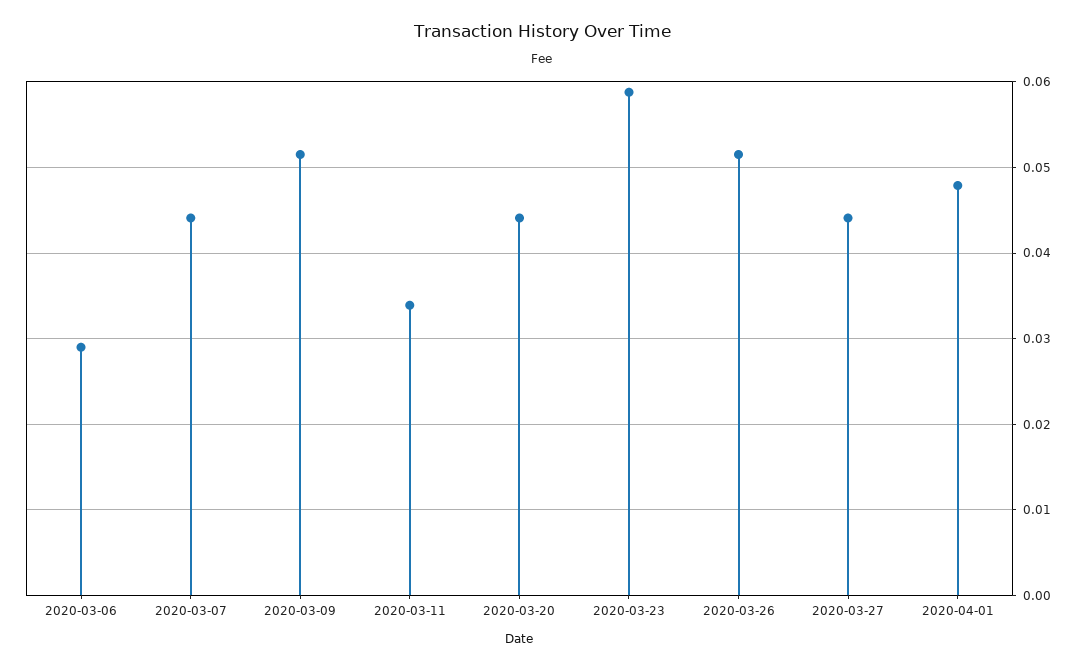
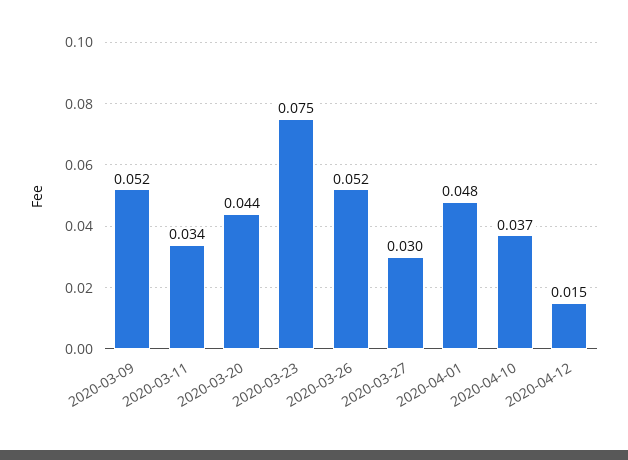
2020-03-06: 0.029 -> none
2020-03-07: 0.044 -> none
2020-03-23: 0.059 -> 0.075
2020-03-27: 0.044 -> 0.03
2020-04-10: none -> 0.037
2020-04-12: none -> 0.015

